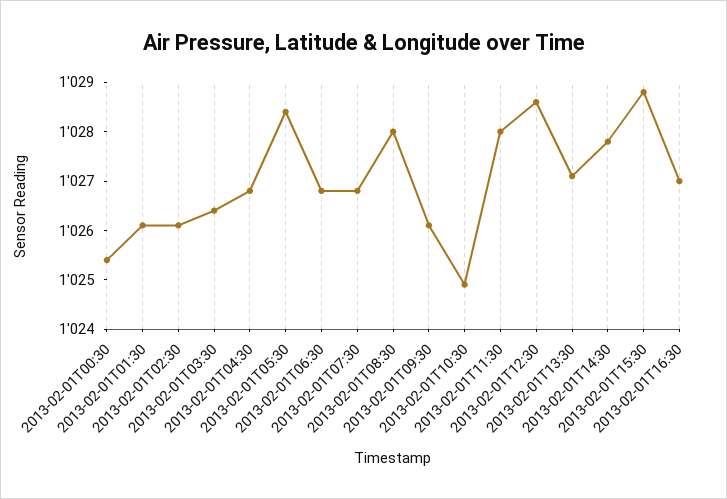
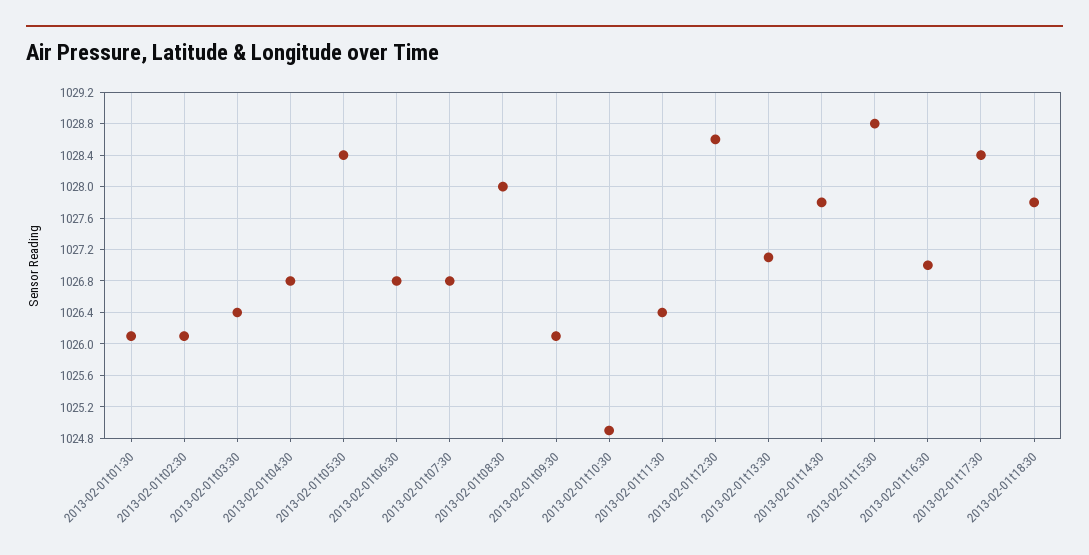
2013-02-01T00:30: 1025.5 -> none
2013-02-01T11:30: 1028 -> 1026.4
2013-02-01t17:30: none -> 1028.4
2013-02-01t18:30: none -> 1027.8

